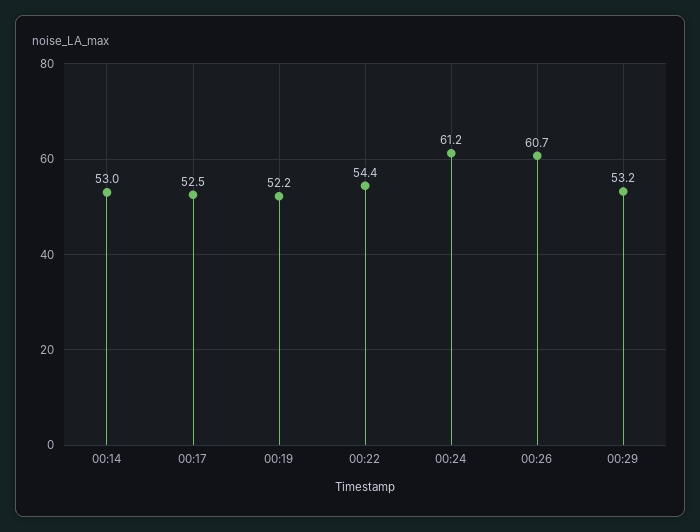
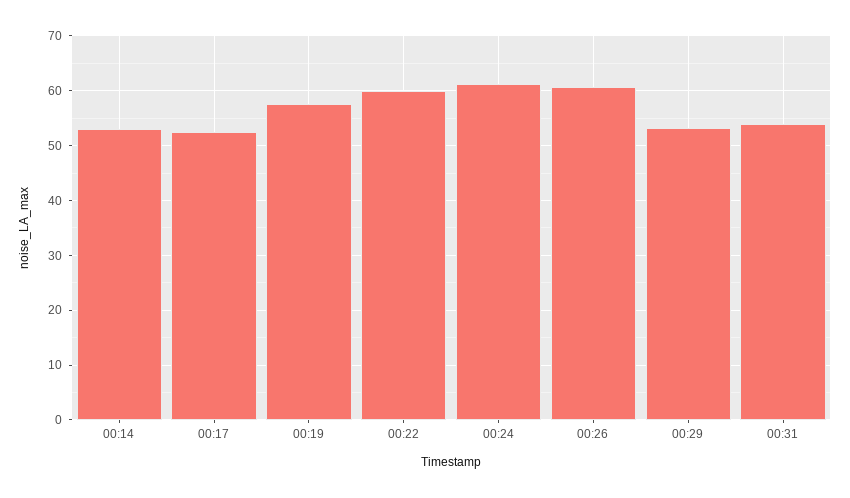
00:19: 52.2 -> 58
00:22: 54.4 -> 60
00:31: none -> 54

